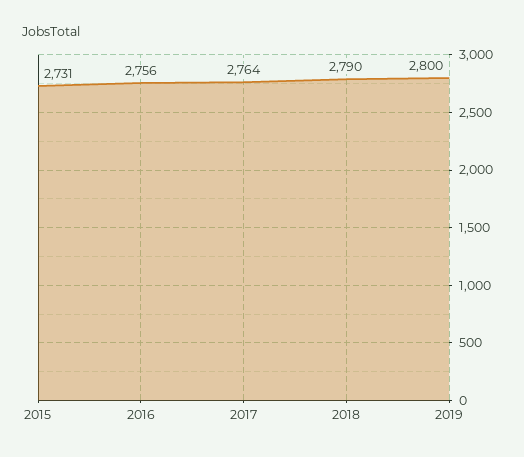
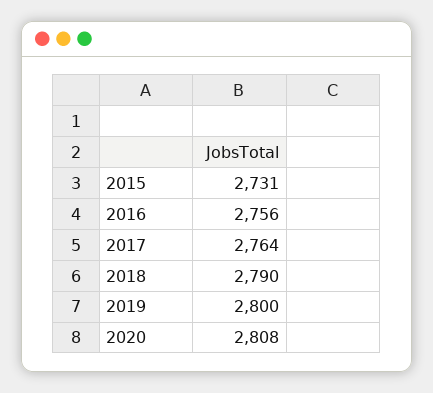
2020: none -> 2808

